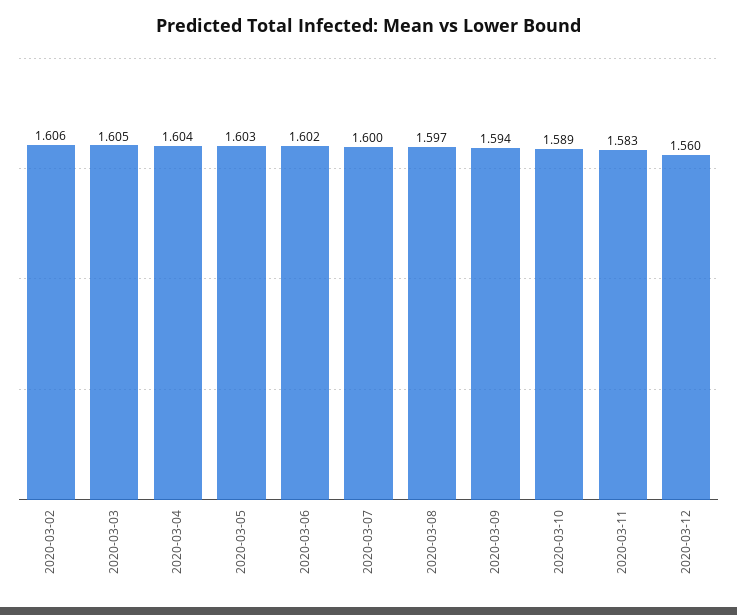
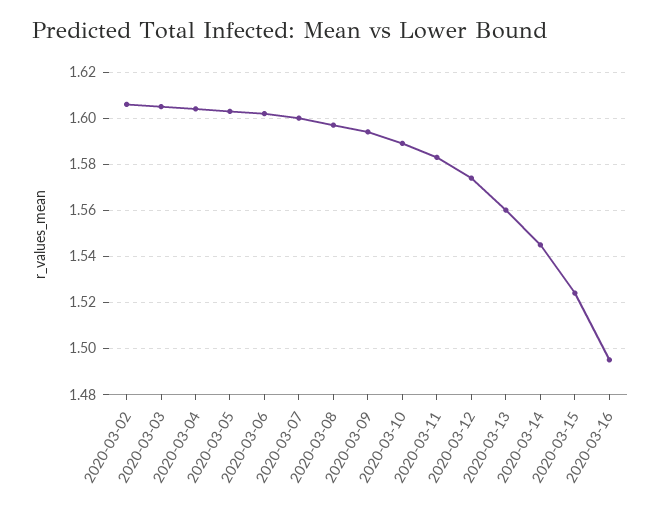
2020-03-12: 1.56 -> 1.575
2020-03-13: none -> 1.56
2020-03-14: none -> 1.545
2020-03-15: none -> 1.525
2020-03-16: none -> 1.495

